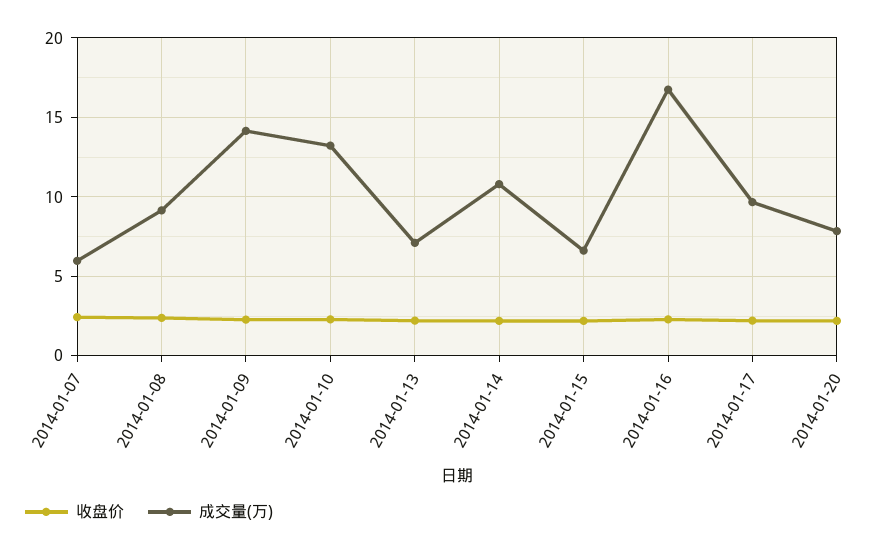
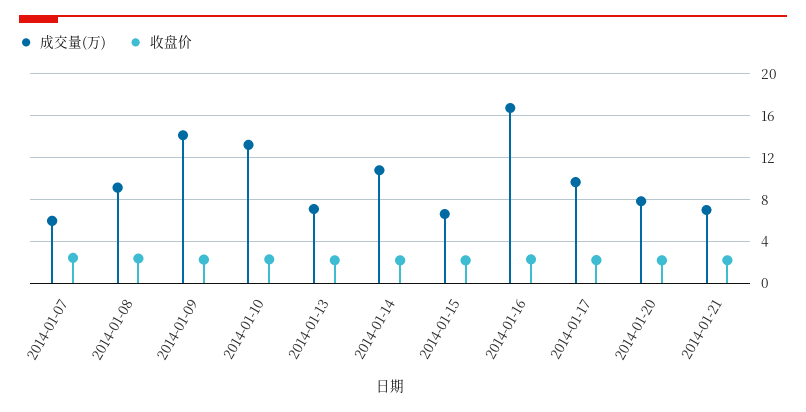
成交量(万), 2014-01-21: none -> 7
收盘价, 2014-01-21: none -> 2

